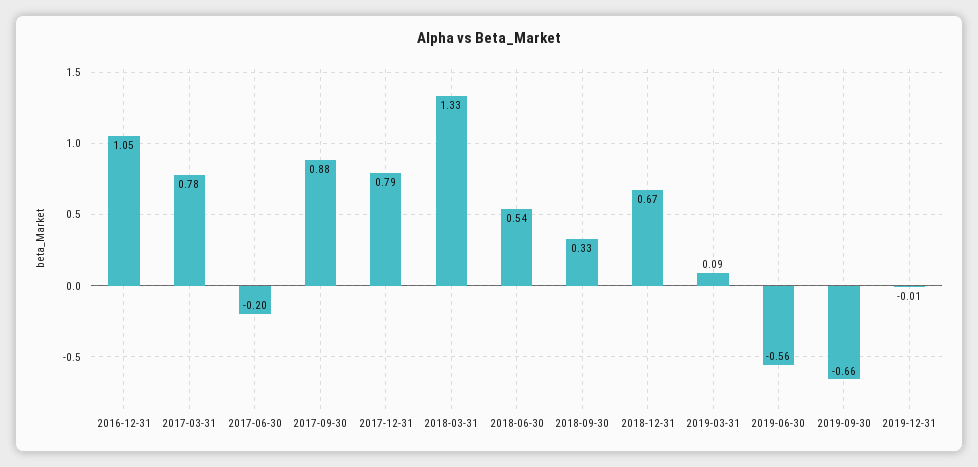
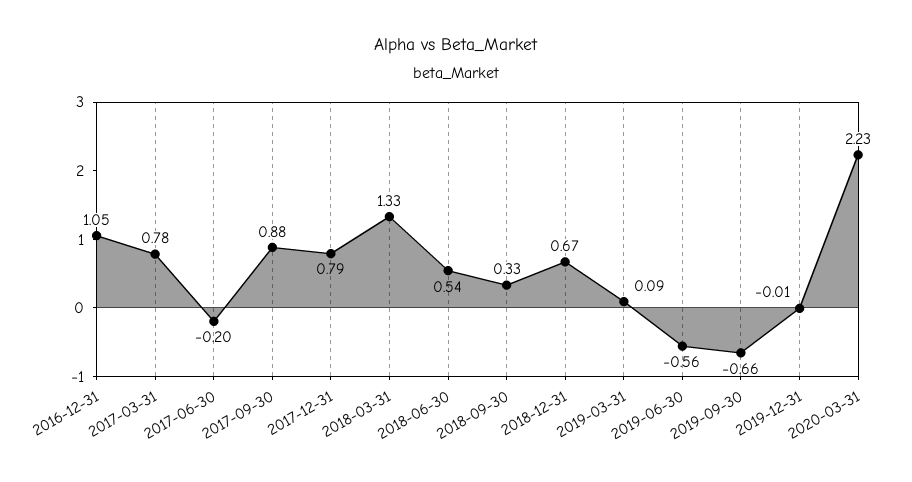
2020-03-31: none -> 2.23

